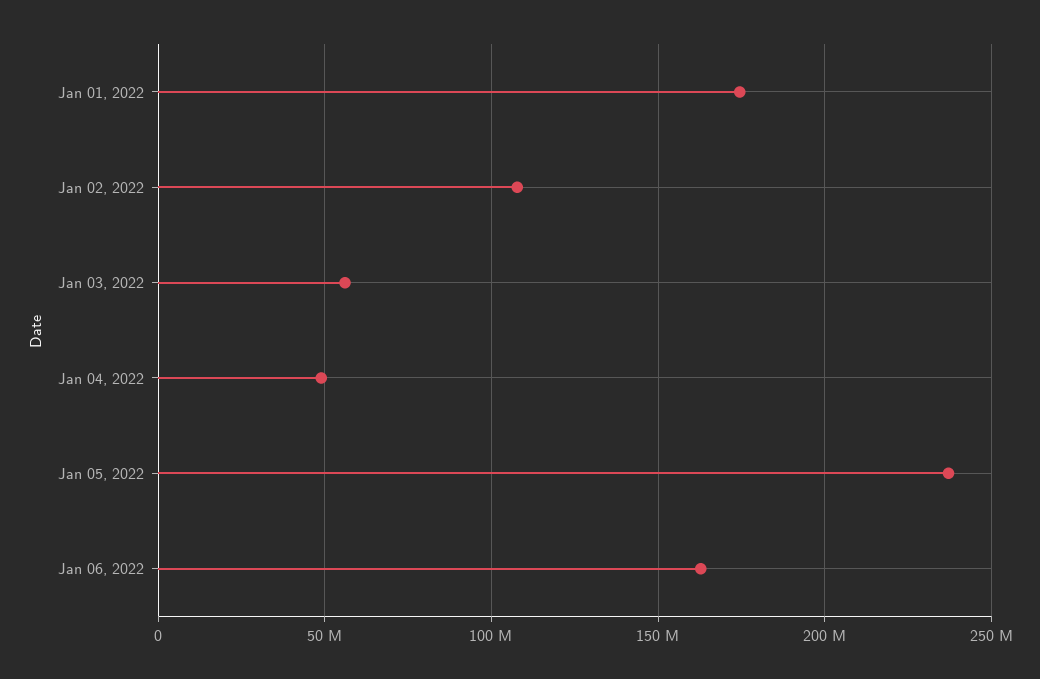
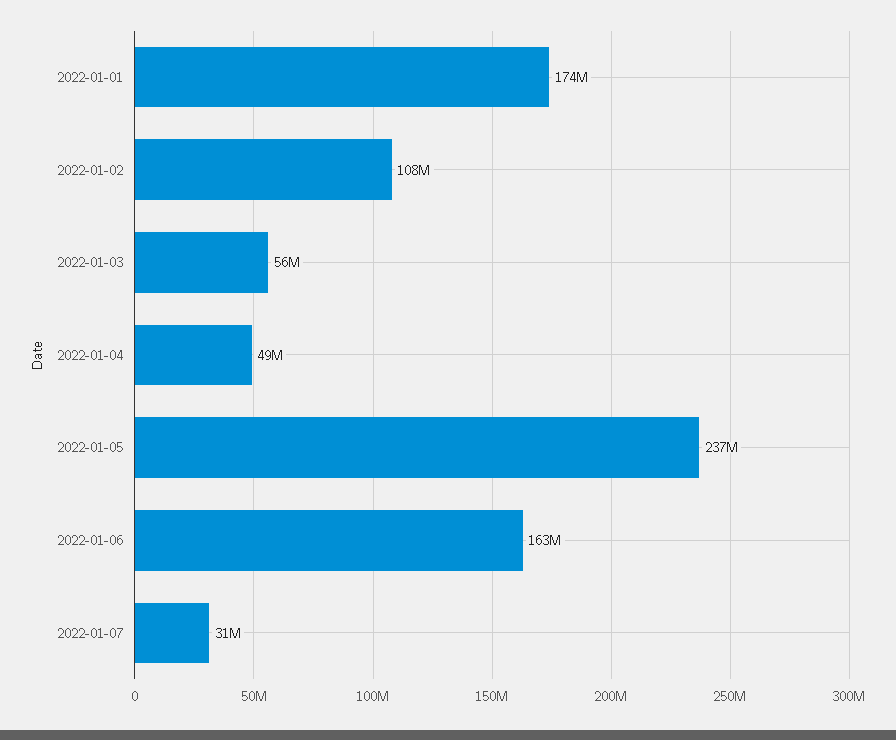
2022-01-07: none -> 31000000

